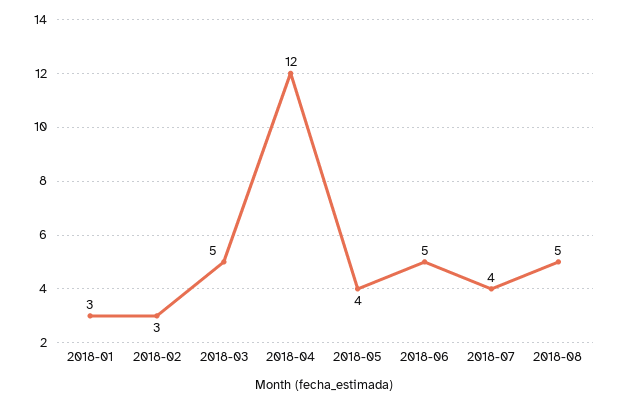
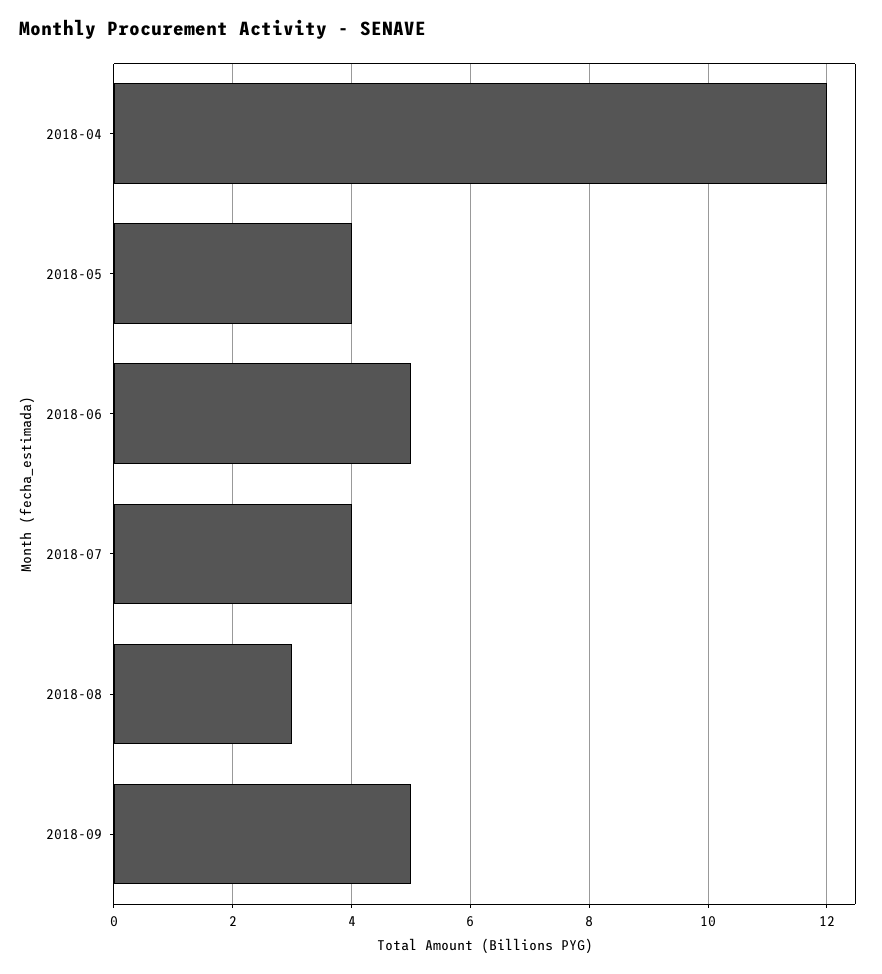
2018-01: 3 -> none
2018-02: 3 -> none
2018-03: 5 -> none
2018-08: 5 -> 3
2018-09: none -> 5

